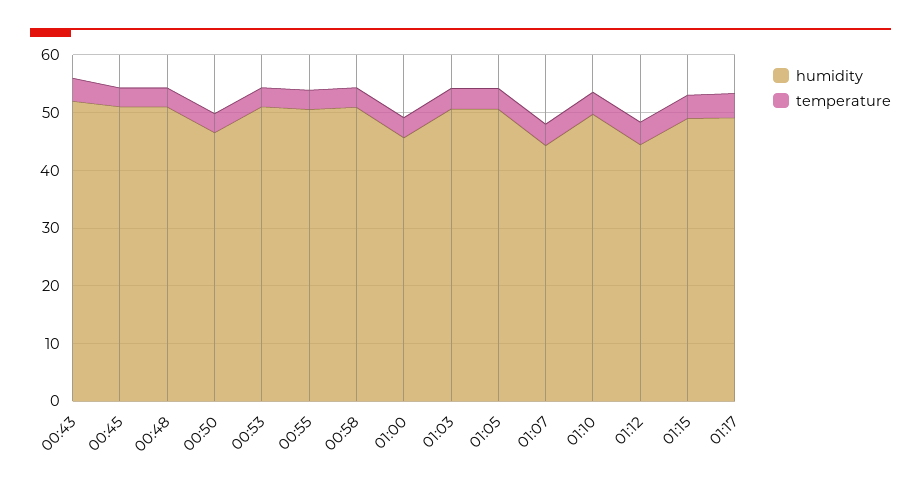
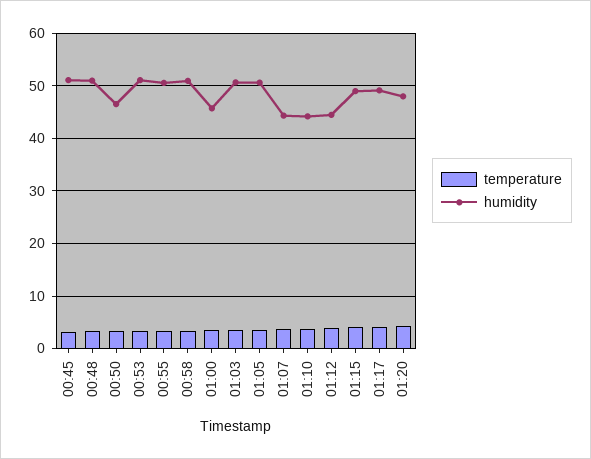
humidity, 00:43: 52 -> none
temperature, 00:43: 4 -> none
humidity, 01:10: 50 -> 44
temperature, 01:20: none -> 4
humidity, 01:20: none -> 48

